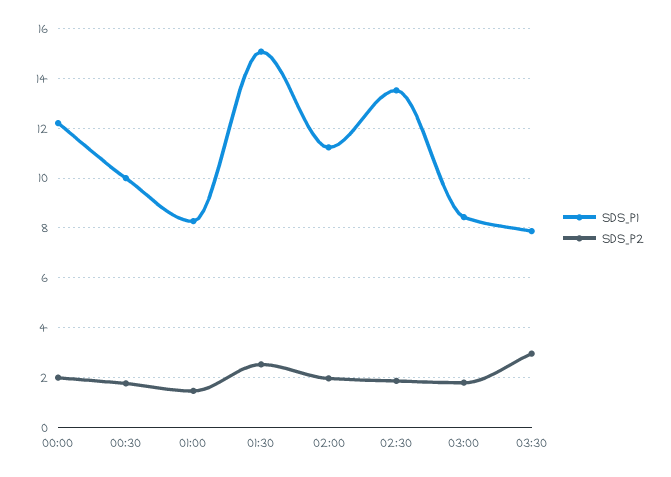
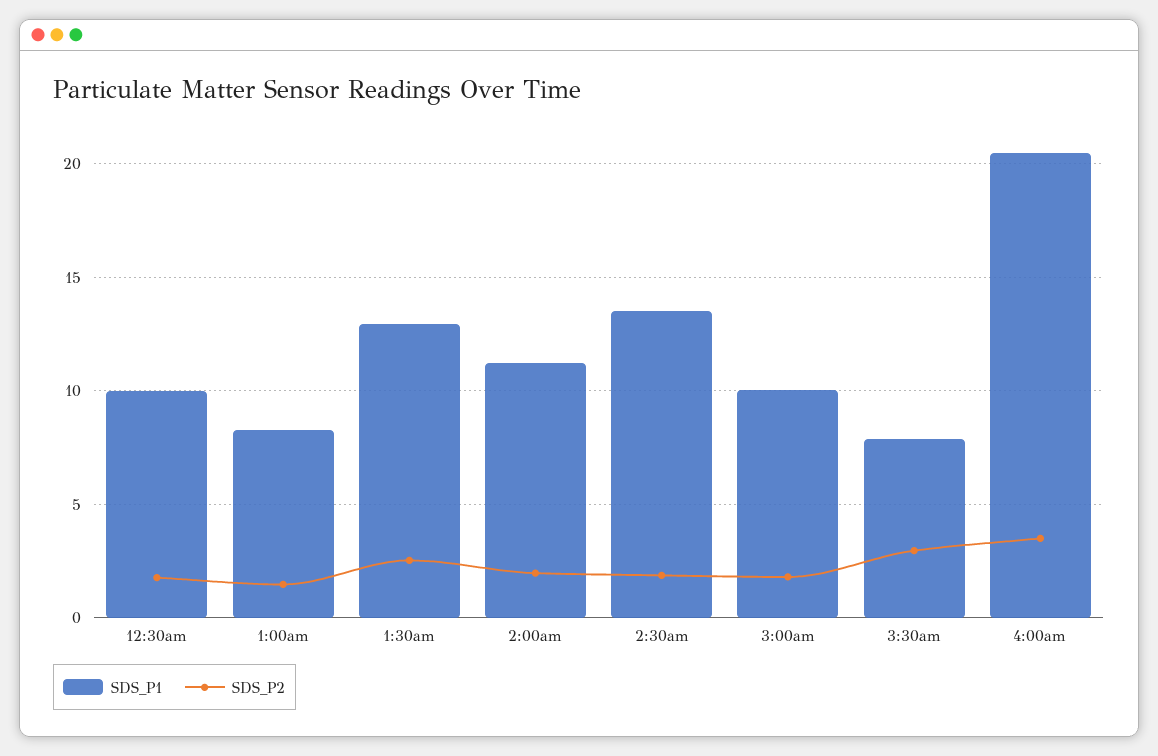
SDS_P1, 00:00: 12.25 -> none
SDS_P2, 00:00: 2 -> none
SDS_P1, 01:30: 15 -> 13
SDS_P1, 03:00: 8.5 -> 10
SDS_P1, 4:00am: none -> 20.5
SDS_P2, 4:00am: none -> 3.5

